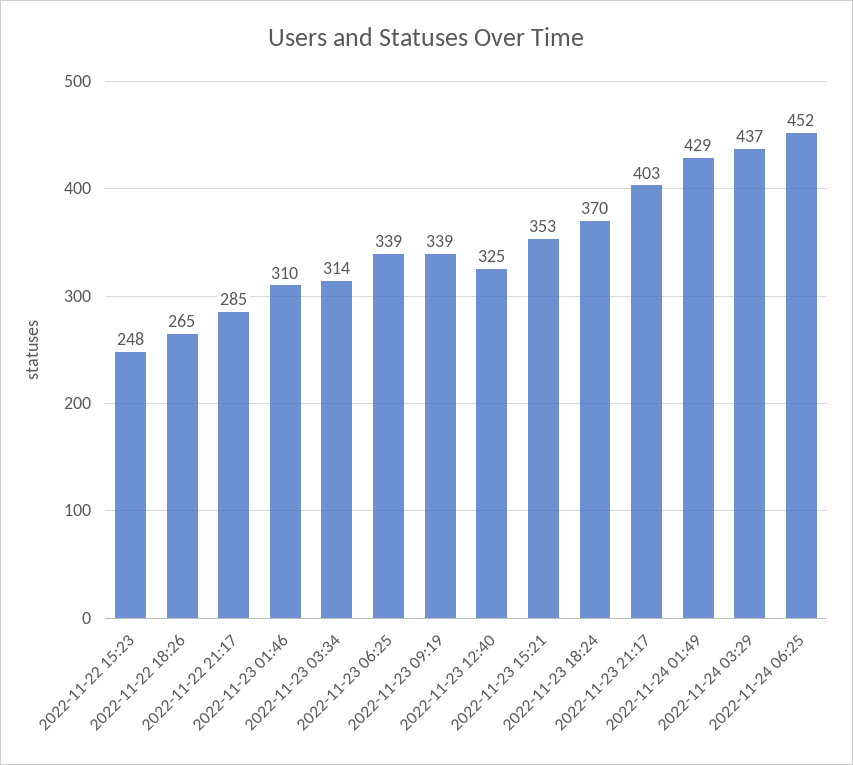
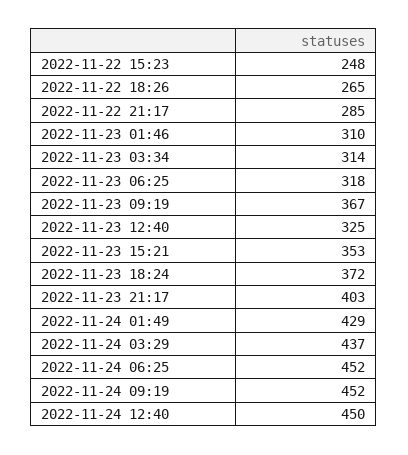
2022-11-23 06:25: 339 -> 318
2022-11-23 09:19: 339 -> 367
2022-11-23 18:24: 370 -> 372
2022-11-24 09:19: none -> 452
2022-11-24 12:40: none -> 450

